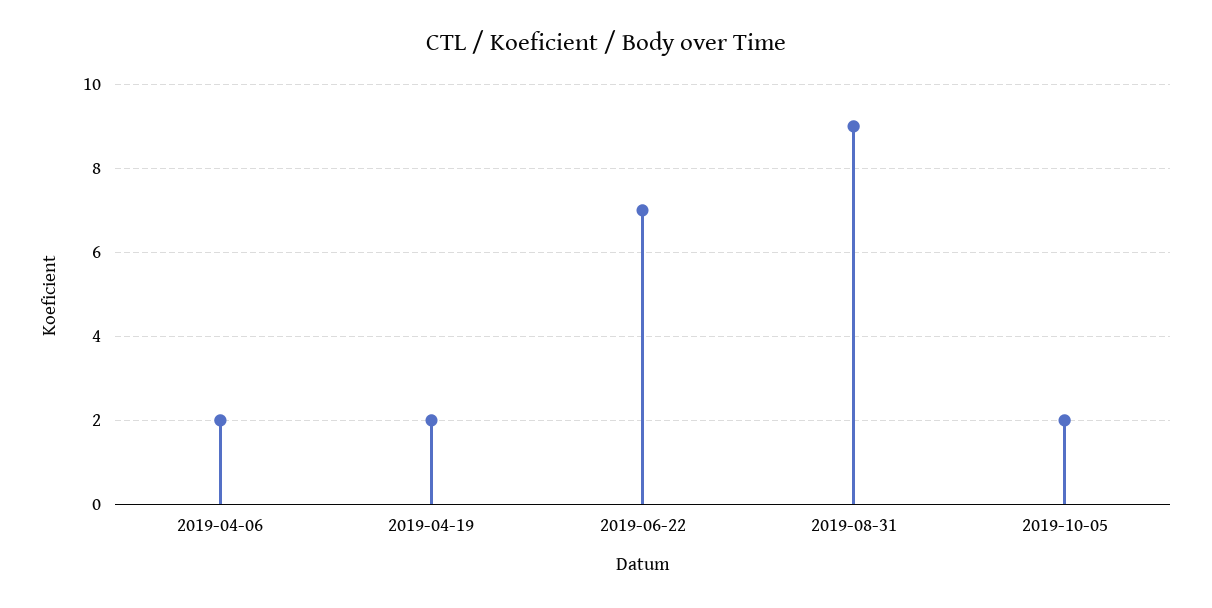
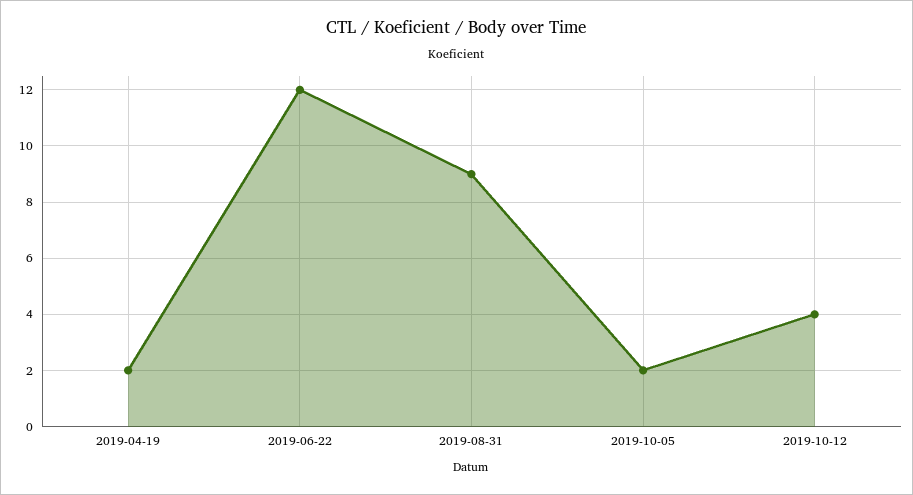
2019-04-06: 2 -> none
2019-06-22: 7 -> 12
2019-10-12: none -> 4

